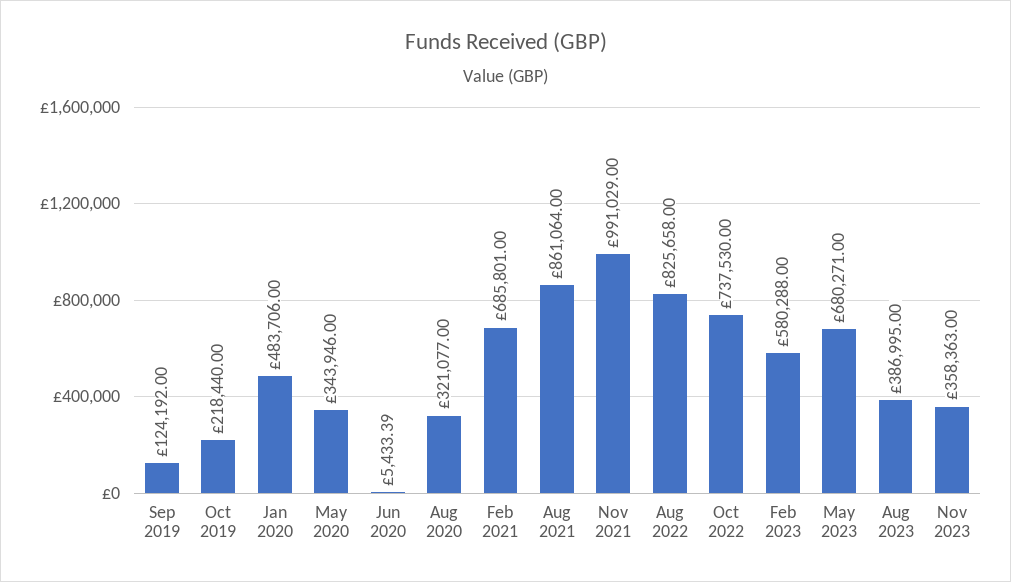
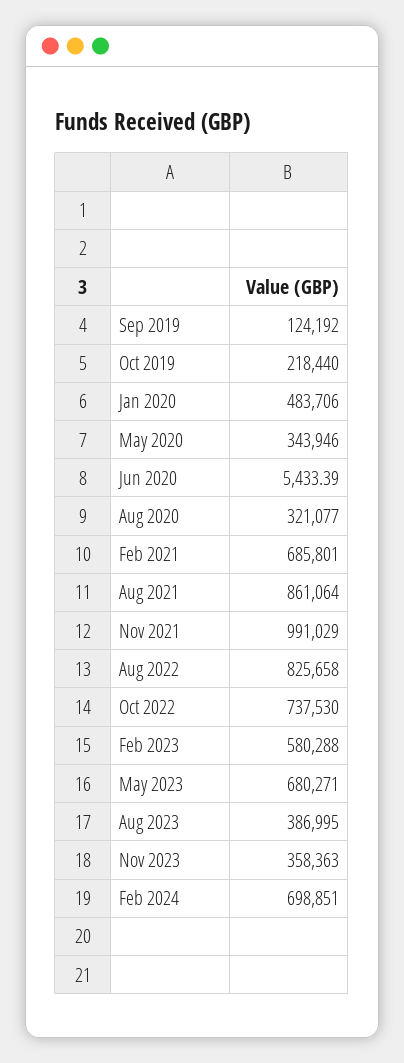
Feb 2024: none -> 698851

